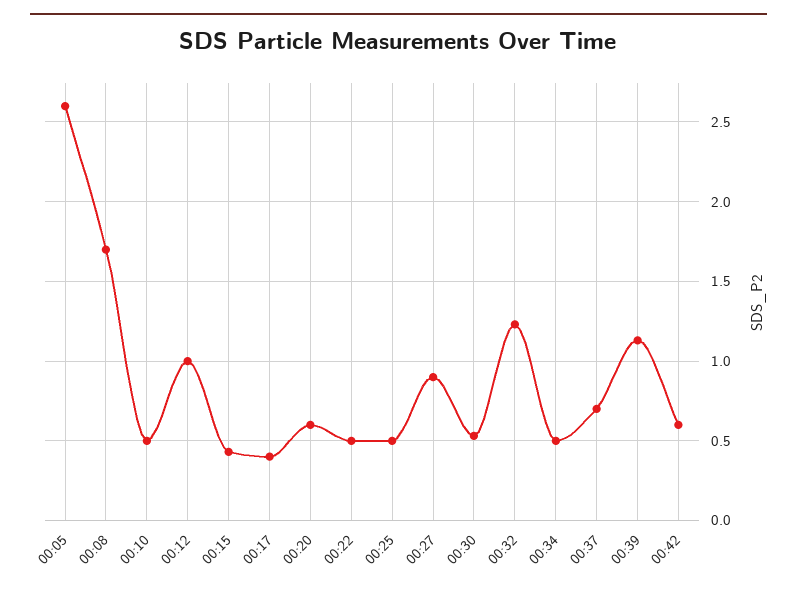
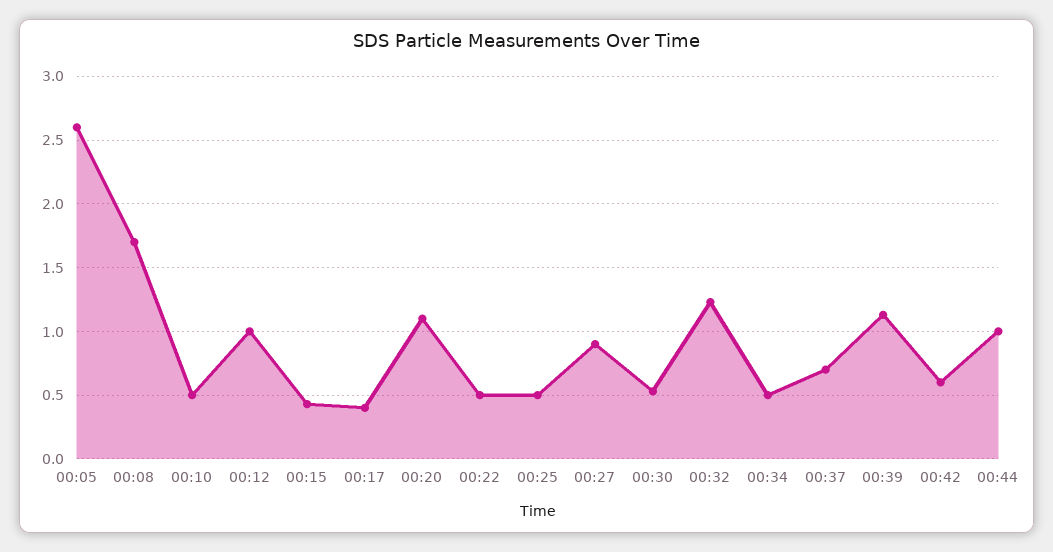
00:20: 0.6 -> 1.1
00:44: none -> 1

